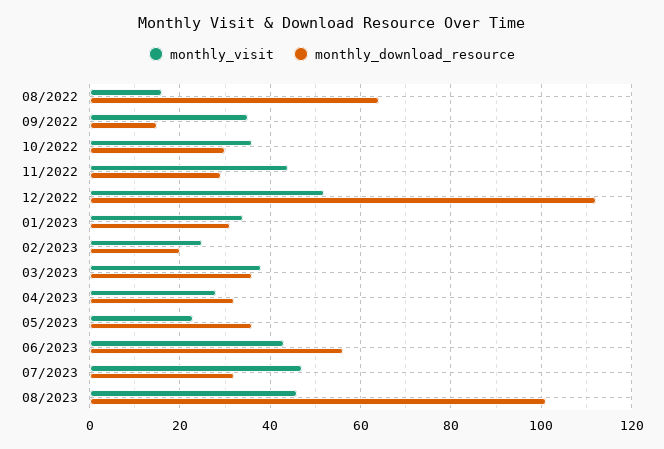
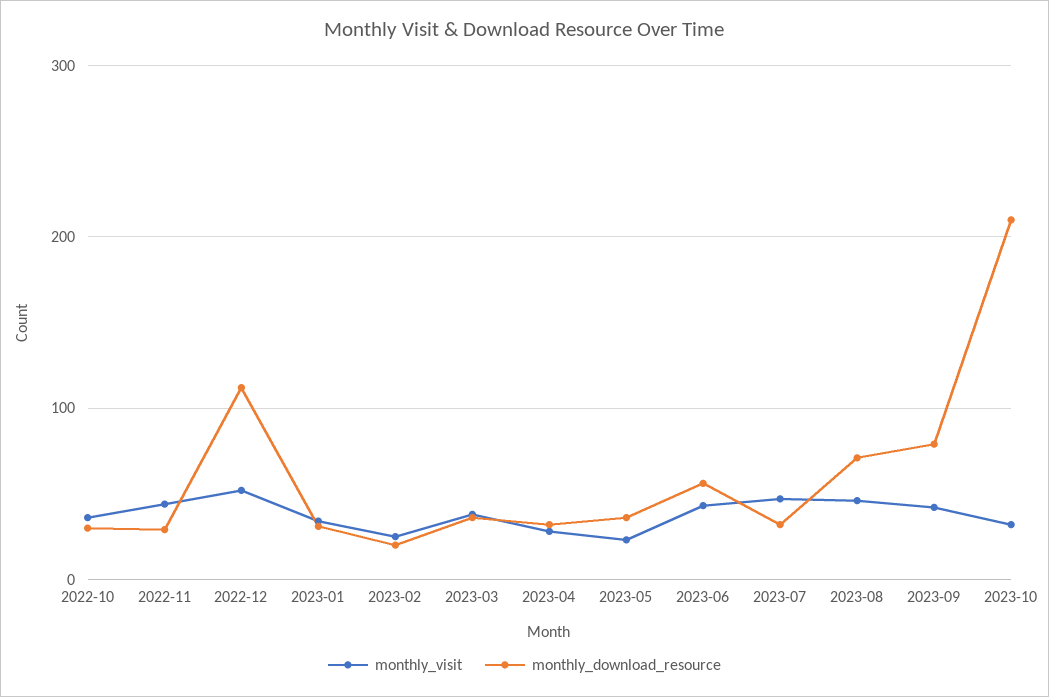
monthly_visit, 08/2022: 15 -> none
monthly_download_resource, 08/2022: 65 -> none
monthly_visit, 09/2022: 35 -> none
monthly_download_resource, 09/2022: 15 -> none
monthly_download_resource, 08/2023: 100 -> 70
monthly_visit, 2023-09: none -> 40
monthly_download_resource, 2023-09: none -> 80
monthly_visit, 2023-10: none -> 30
monthly_download_resource, 2023-10: none -> 210

